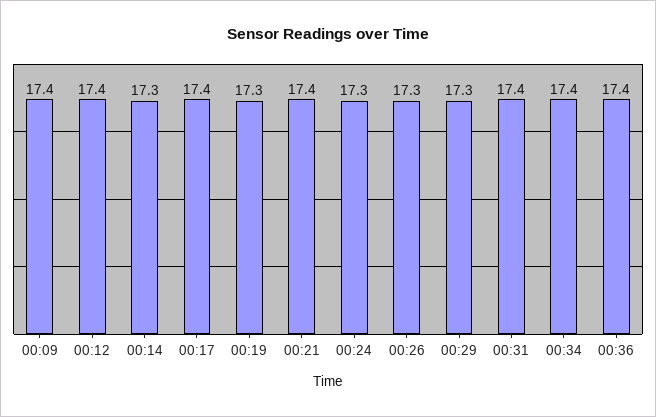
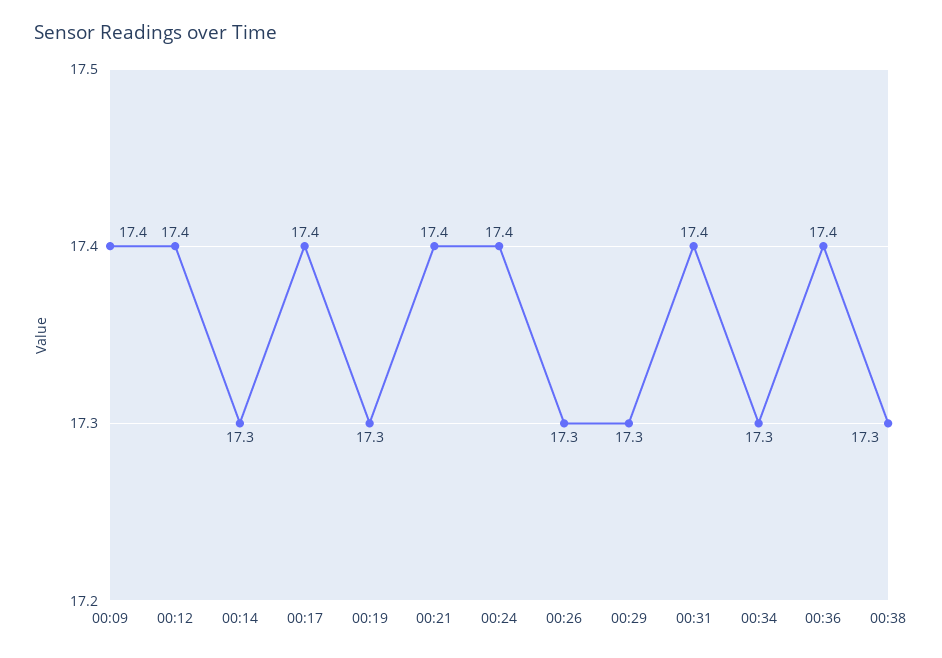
00:24: 17.3 -> 17.4
00:34: 17.4 -> 17.3
00:38: none -> 17.3

